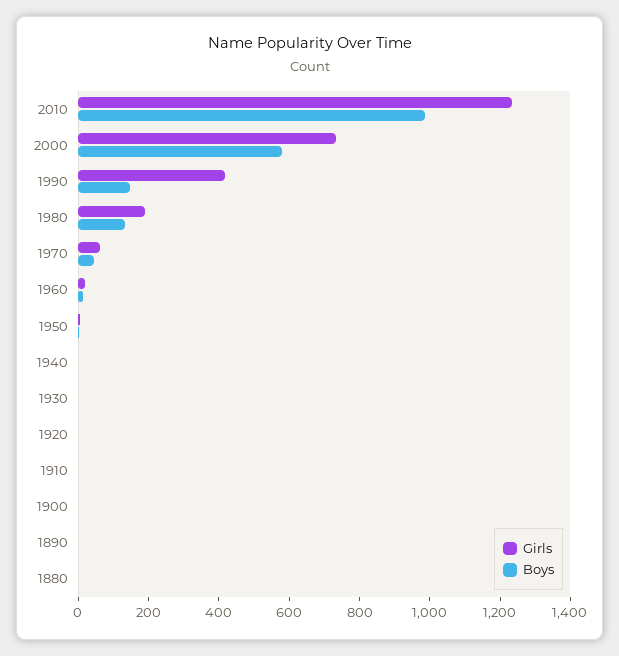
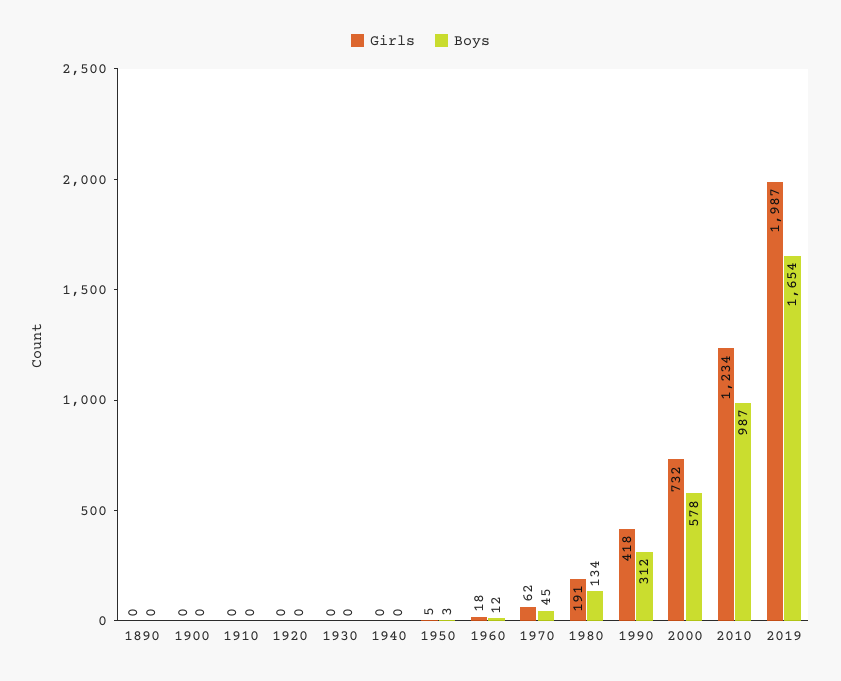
Boys, 1990: 150 -> 312
Girls, 1880: 0 -> none
Boys, 1880: 0 -> none
Girls, 2019: none -> 1987
Boys, 2019: none -> 1654

